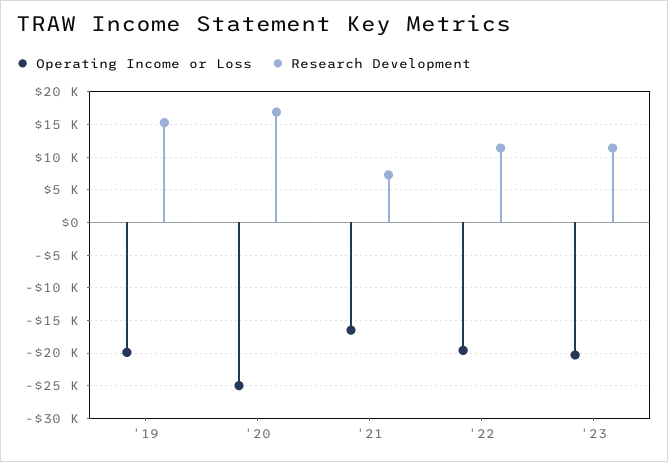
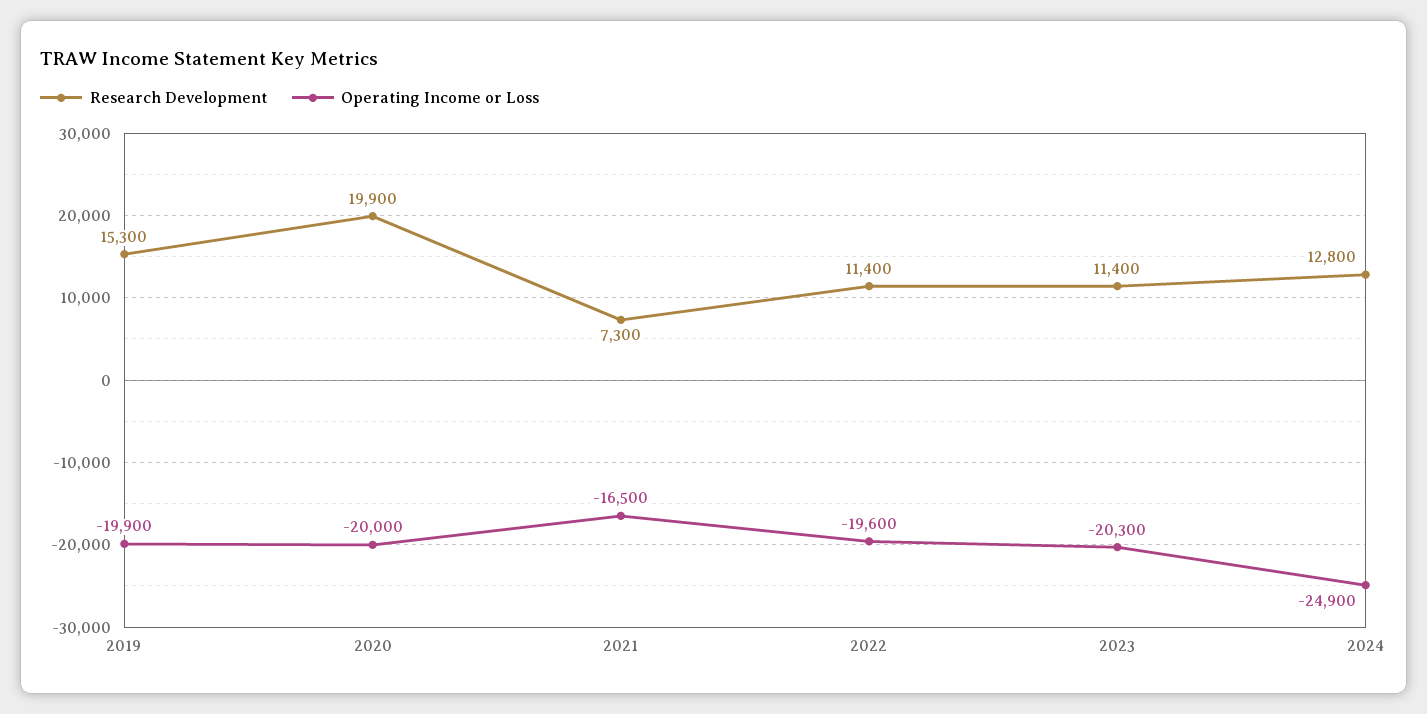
Operating Income or Loss, '20: -25000 -> -20000
Research Development, '20: 17000 -> 19900
Research Development, 2024: none -> 12800
Operating Income or Loss, 2024: none -> -24900

